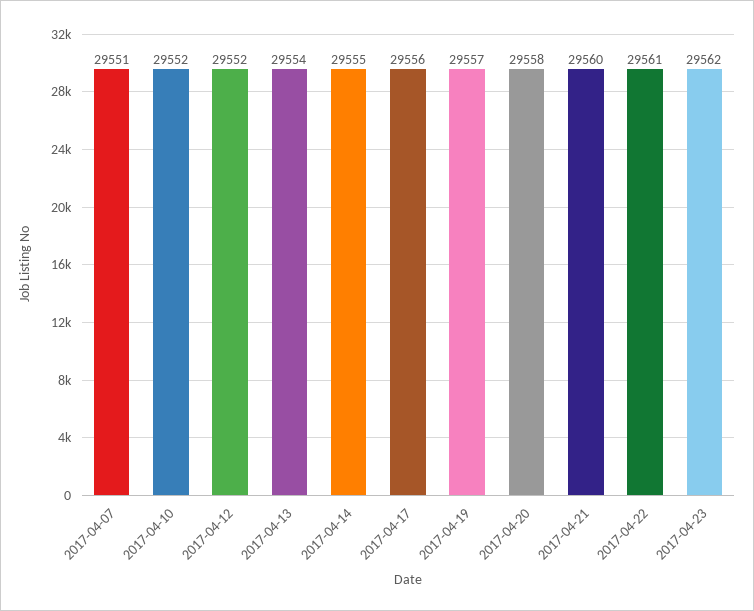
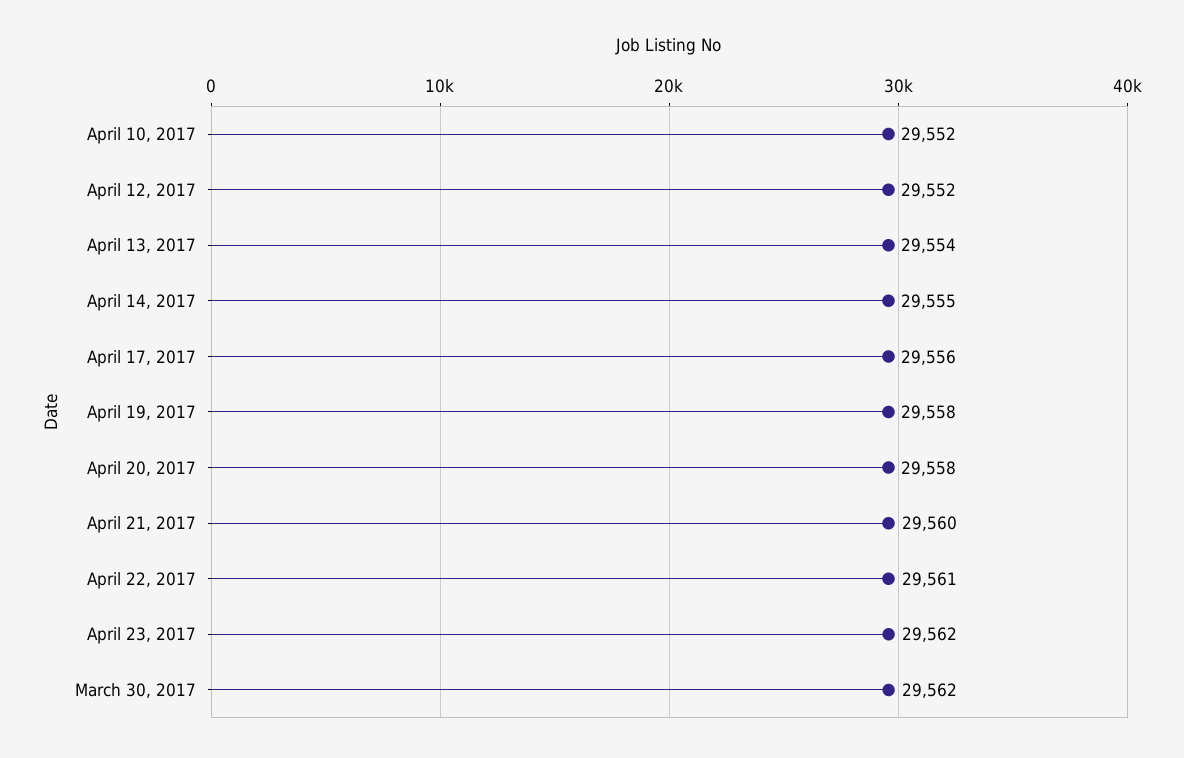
2017-04-07: 29551 -> none
2017-04-19: 29557 -> 29558
March 30, 2017: none -> 29562

